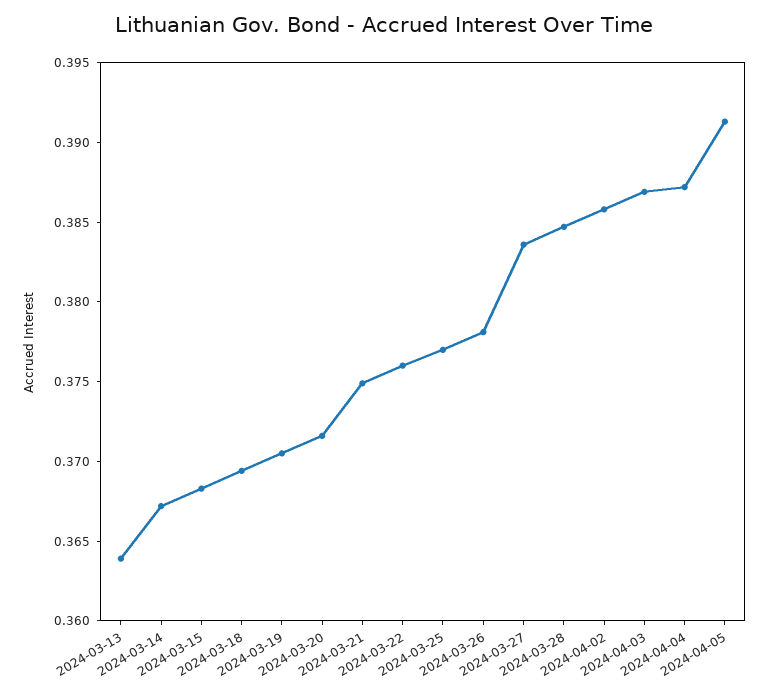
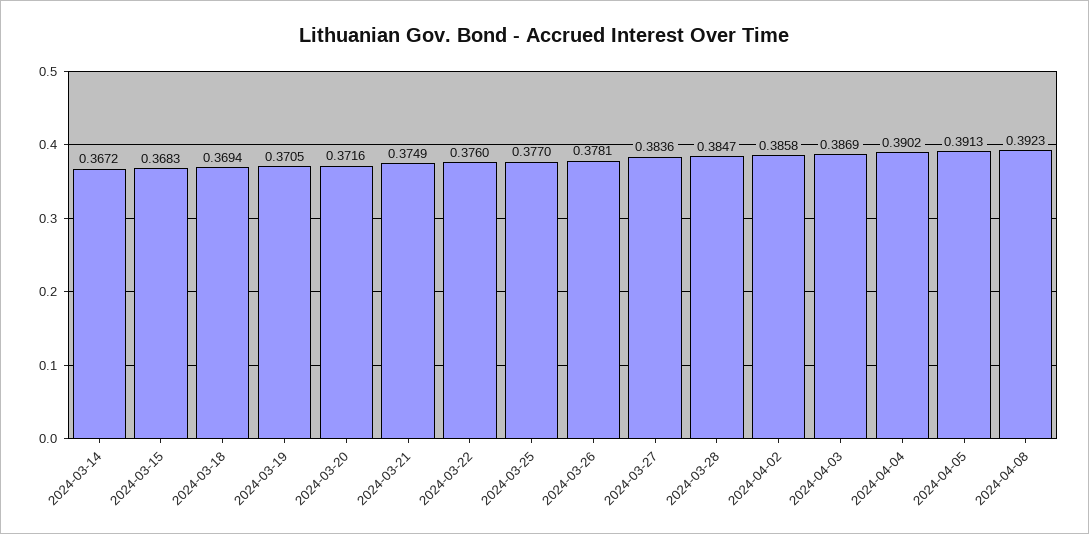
2024-03-13: 0.364 -> none
2024-04-04: 0.387 -> 0.3902
2024-04-08: none -> 0.3923

